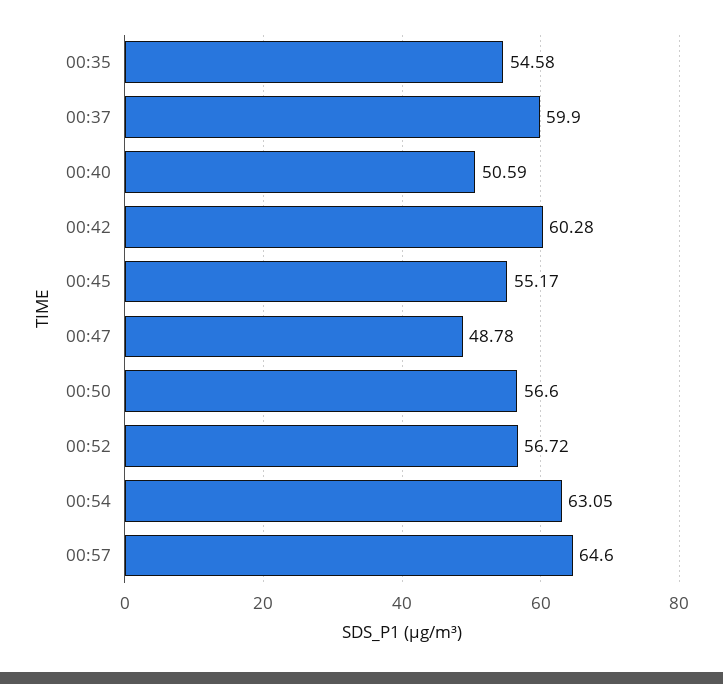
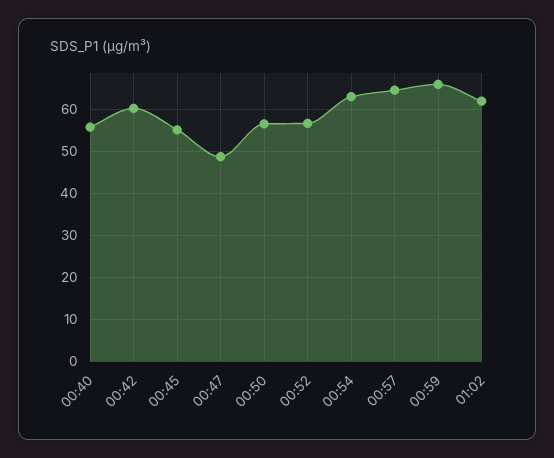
00:35: 54.58 -> none
00:37: 59.9 -> none
00:40: 50.59 -> 56
00:59: none -> 66
01:02: none -> 62

